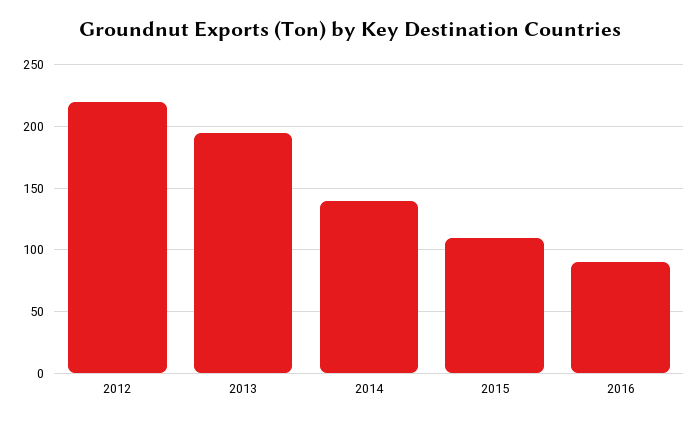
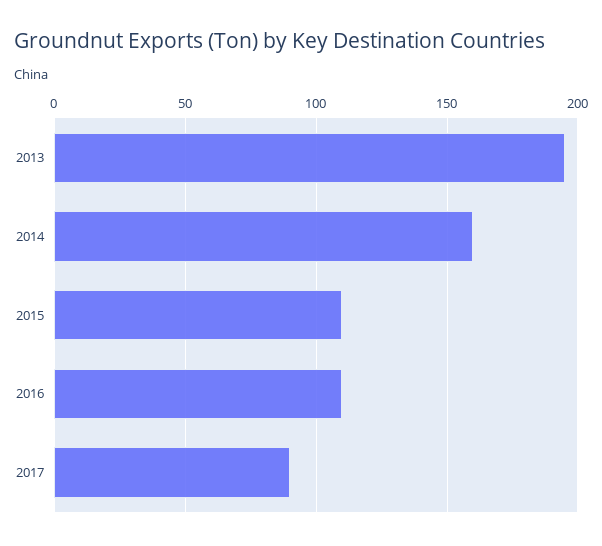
2012: 220 -> none
2014: 140 -> 160
2016: 90 -> 110
2017: none -> 90

